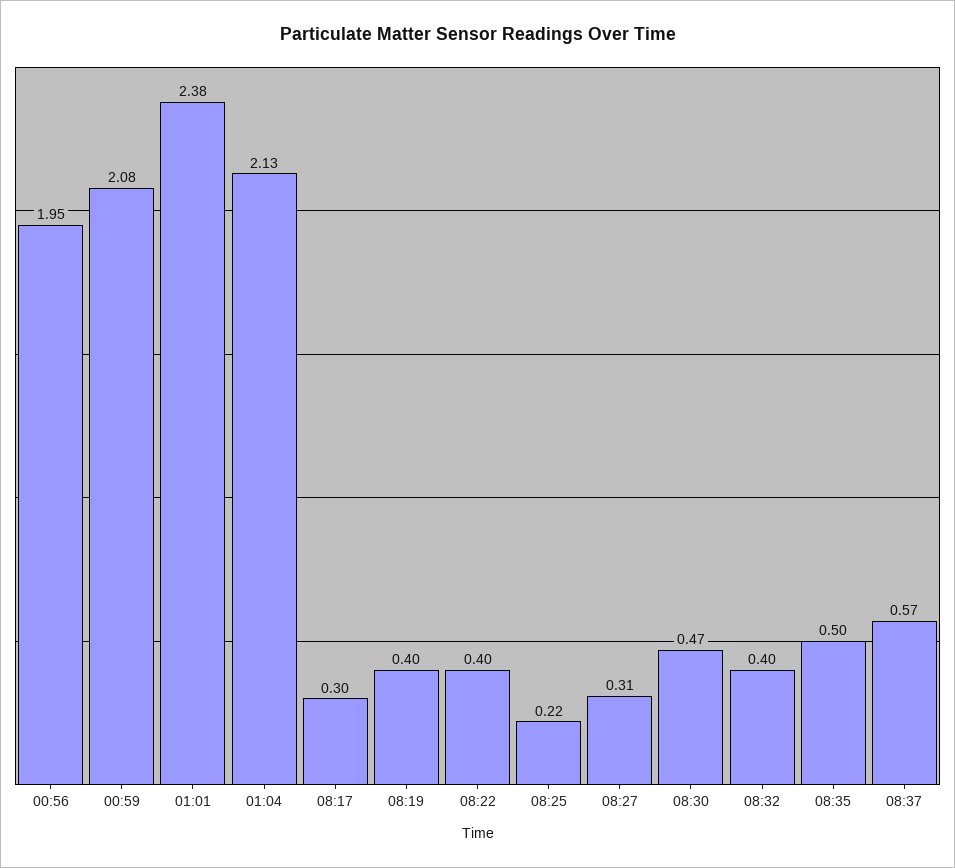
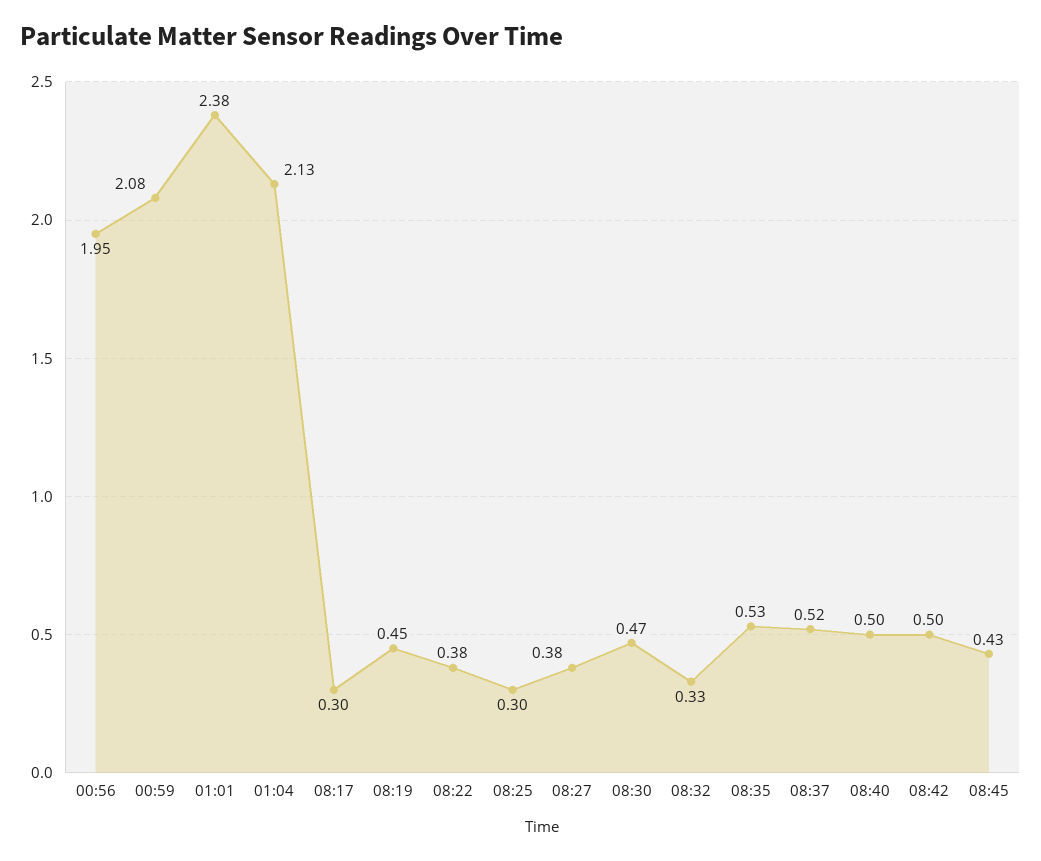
08:19: 0.4 -> 0.45
08:22: 0.4 -> 0.38
08:25: 0.22 -> 0.3
08:27: 0.31 -> 0.38
08:32: 0.4 -> 0.33
08:35: 0.5 -> 0.53
08:37: 0.57 -> 0.52
08:40: none -> 0.5
08:42: none -> 0.5
08:45: none -> 0.43

